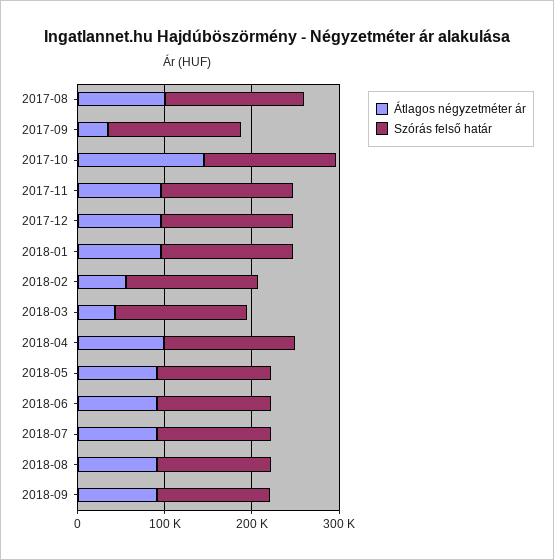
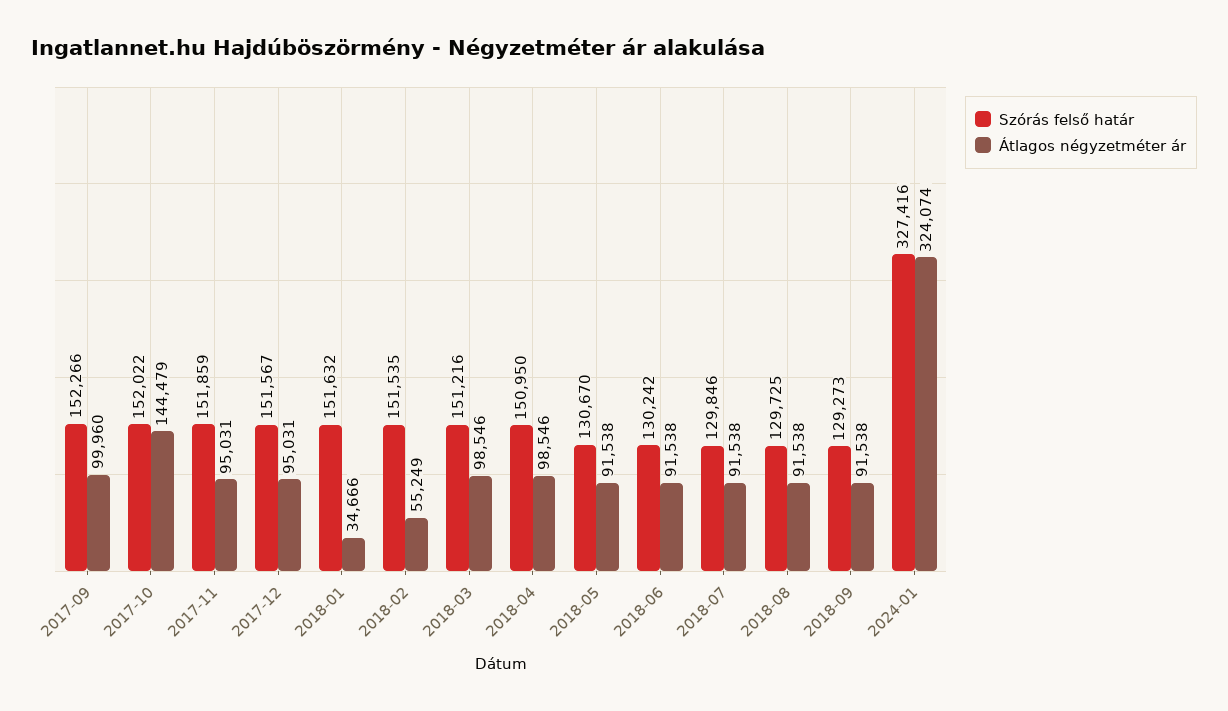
Átlagos négyzetméter ár, 2017-08: 100000 -> none
Szórás felső határ, 2017-08: 160000 -> none
Átlagos négyzetméter ár, 2017-09: 40000 -> 99960
Átlagos négyzetméter ár, 2018-01: 100000 -> 34666
Átlagos négyzetméter ár, 2018-03: 40000 -> 98546
Szórás felső határ, 2024-01: none -> 327416
Átlagos négyzetméter ár, 2024-01: none -> 324074

